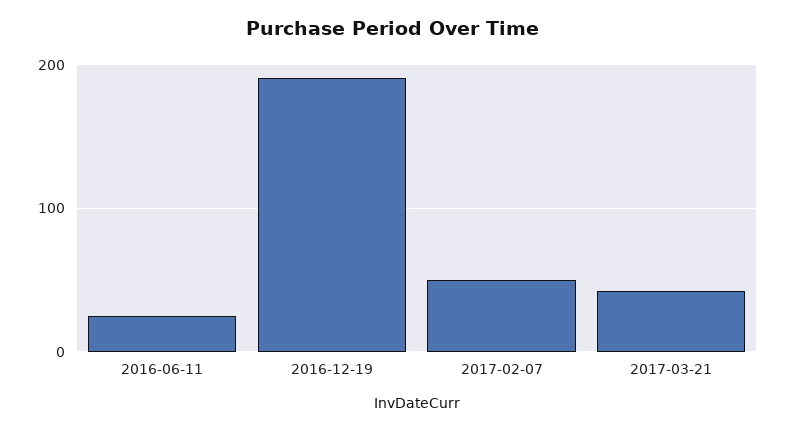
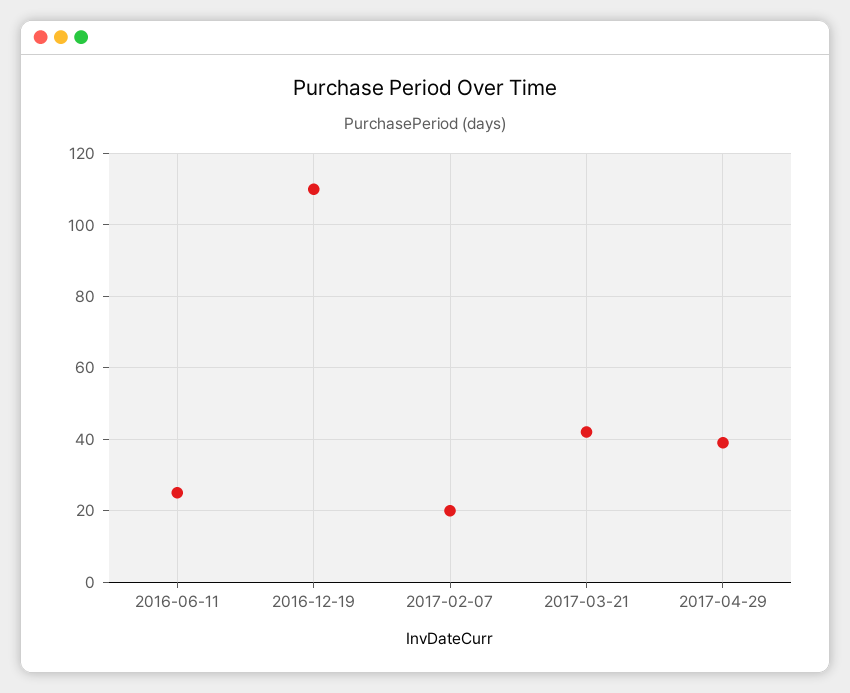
2016-12-19: 190 -> 110
2017-02-07: 50 -> 20
2017-04-29: none -> 40

